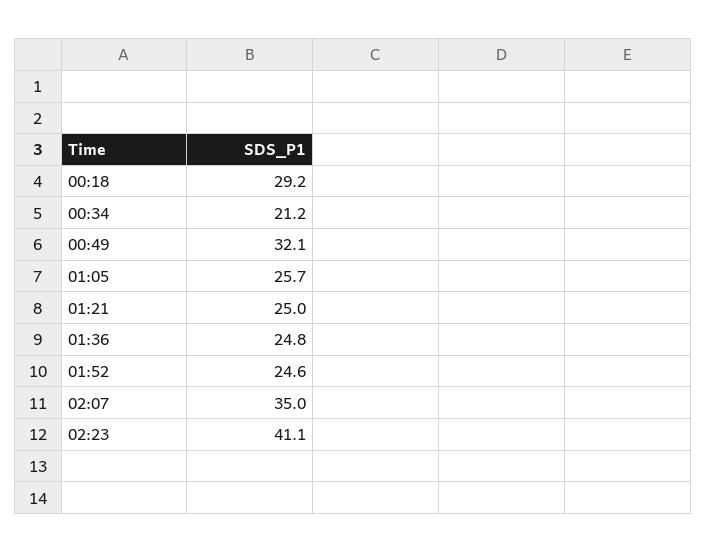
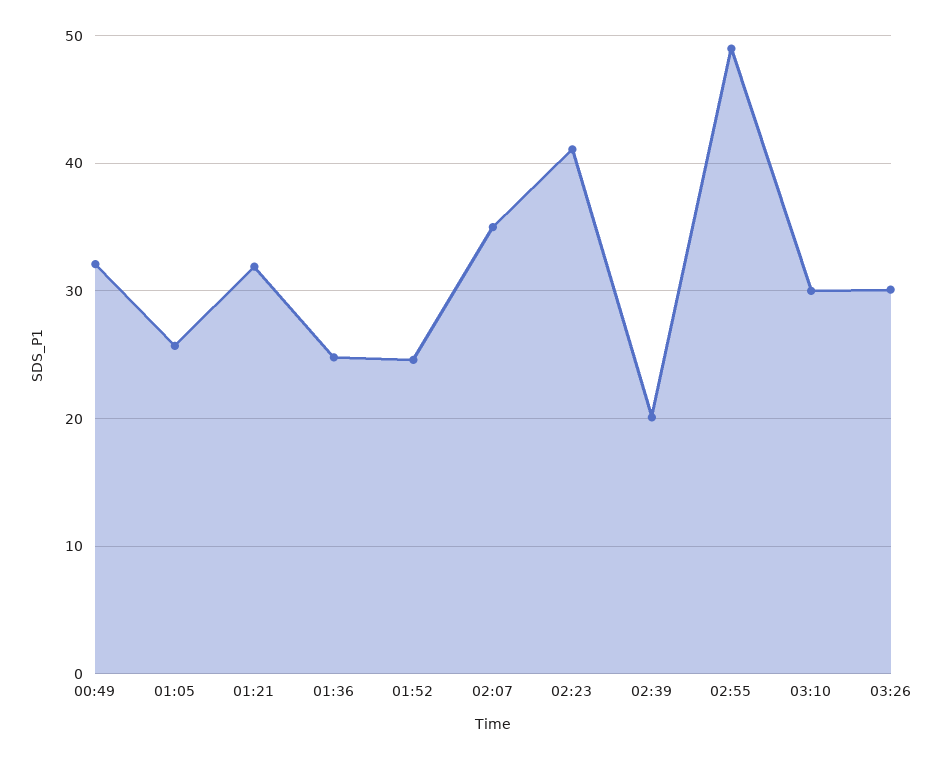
00:18: 29.2 -> none
00:34: 21.2 -> none
01:21: 25 -> 32
02:39: none -> 20
02:55: none -> 49
03:10: none -> 30
03:26: none -> 30

